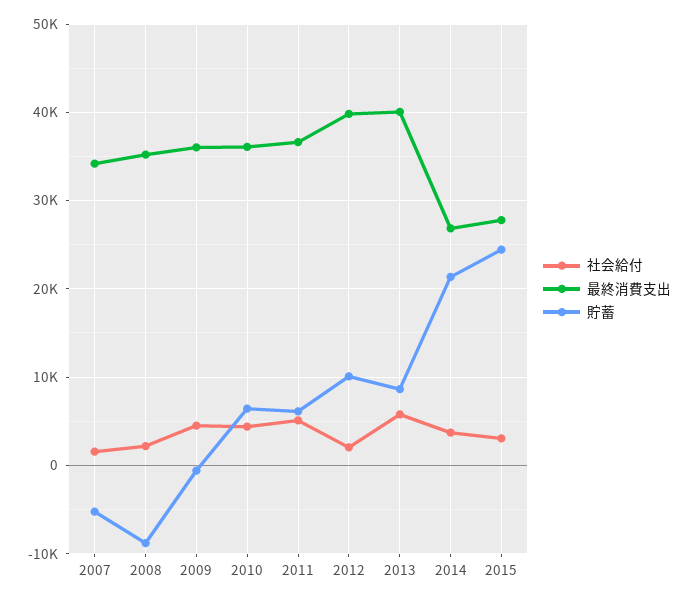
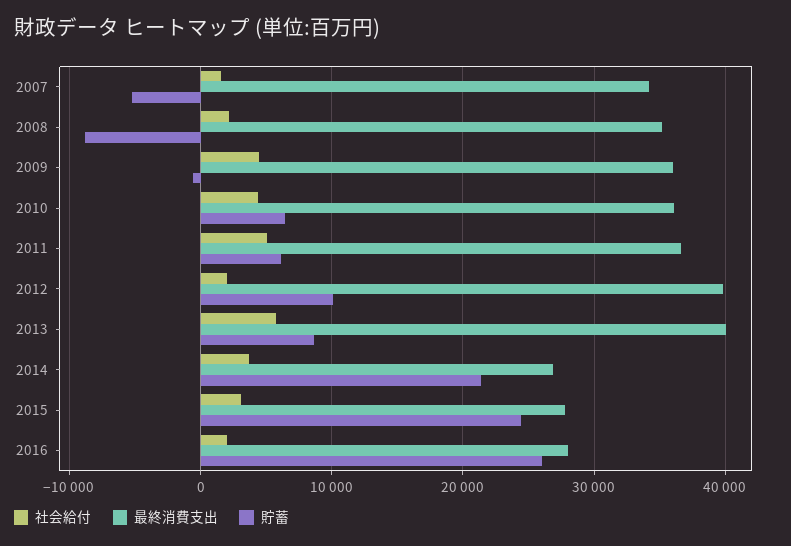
社会給付, 2016: none -> 2000
最終消費支出, 2016: none -> 28000
貯蓄, 2016: none -> 26000

